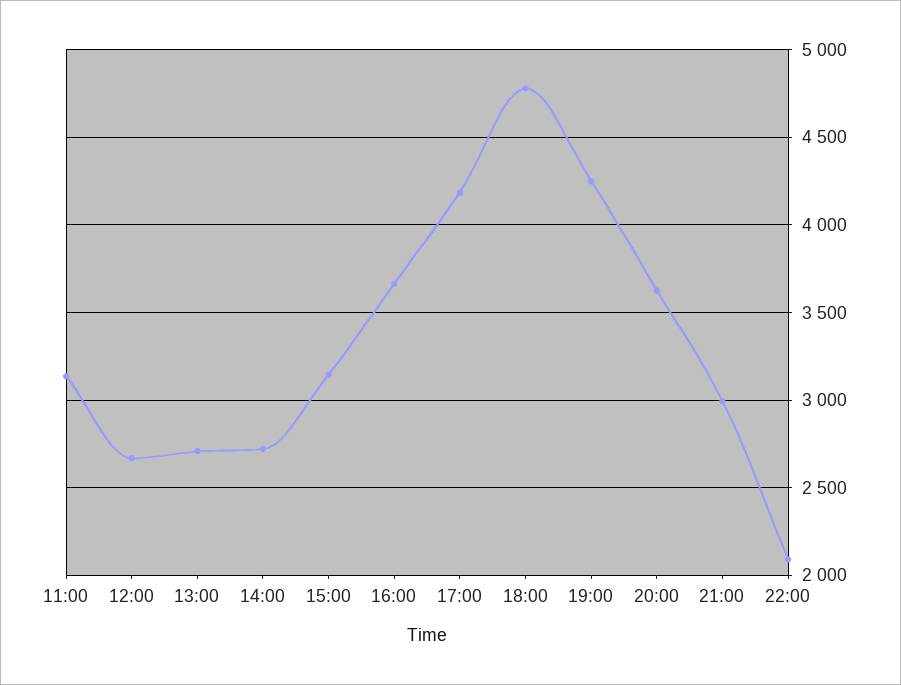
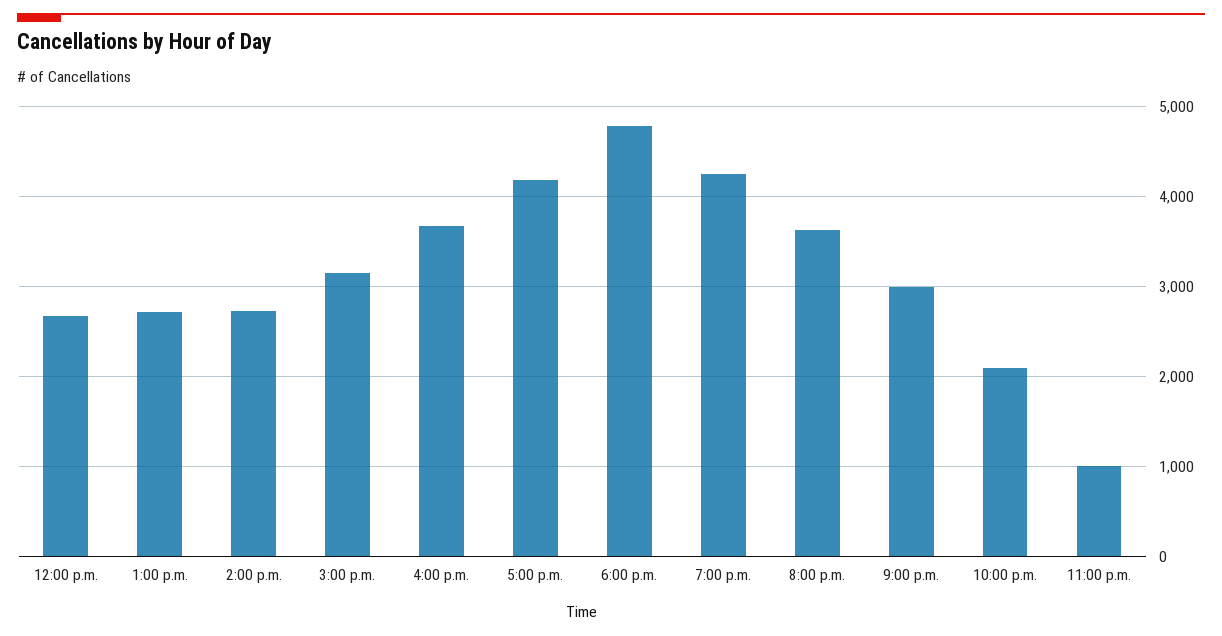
11:00: 3150 -> none
11:00 p.m.: none -> 1000

